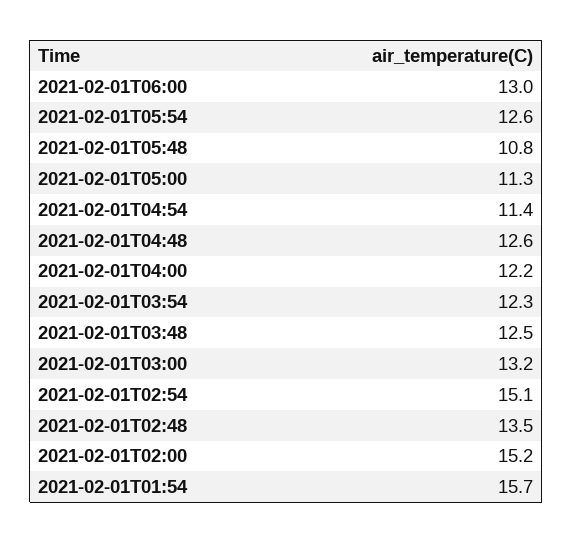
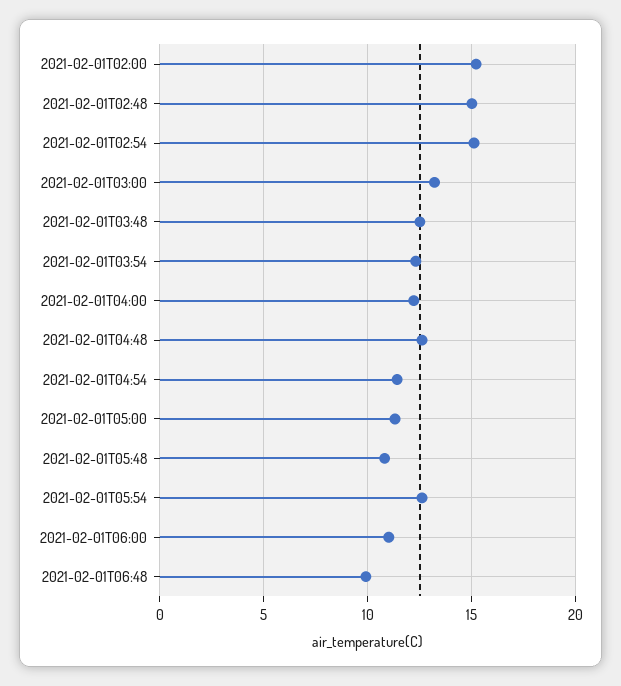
2021-02-01T06:00: 13 -> 11
2021-02-01T02:48: 13.5 -> 15
2021-02-01T01:54: 15.7 -> none
2021-02-01T06:48: none -> 10

